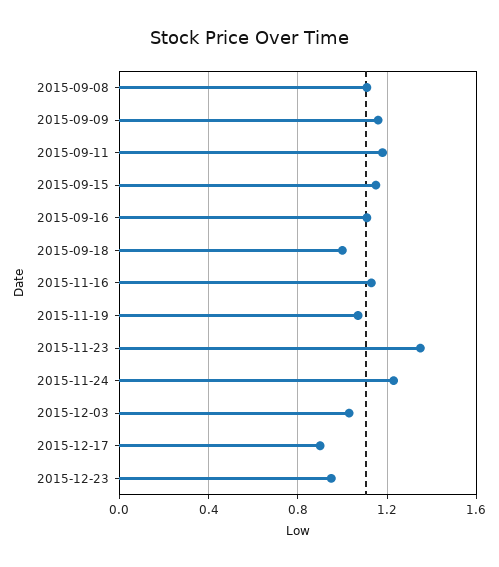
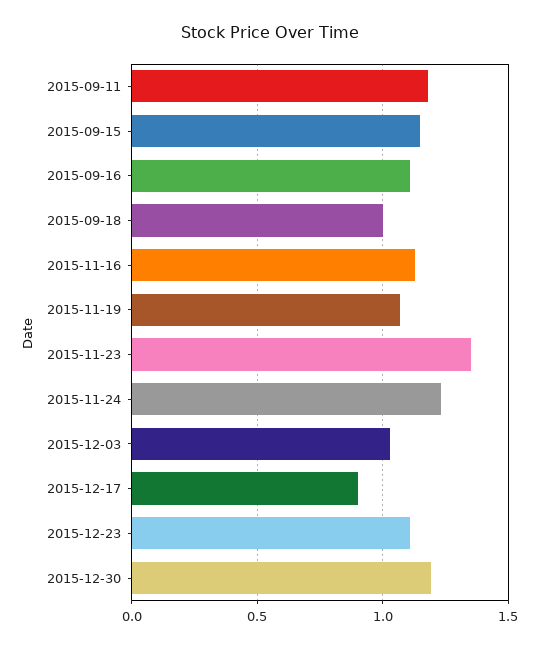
2015-09-08: 1.1 -> none
2015-09-09: 1.15 -> none
2015-12-23: 0.95 -> 1.1
2015-12-30: none -> 1.2

